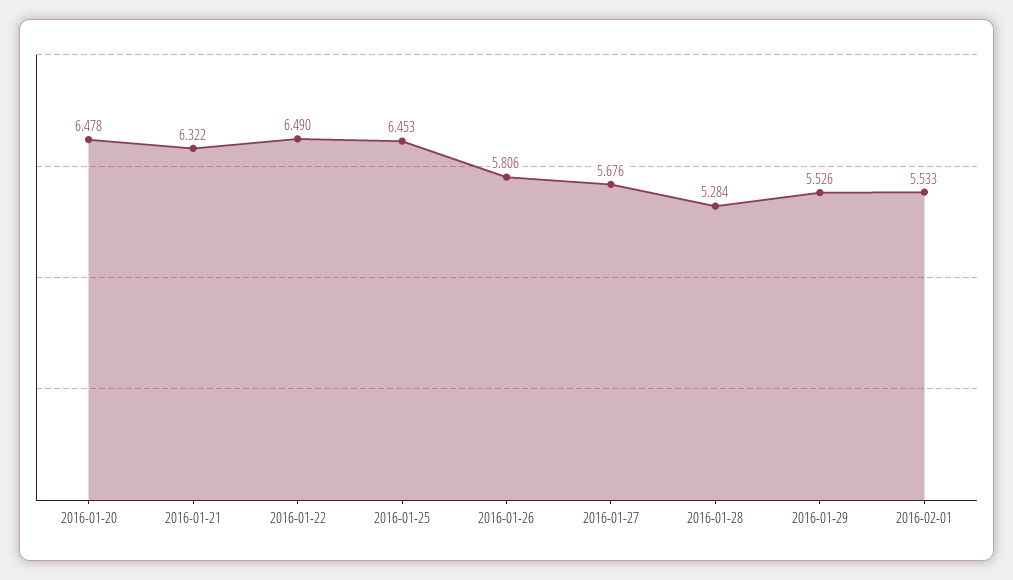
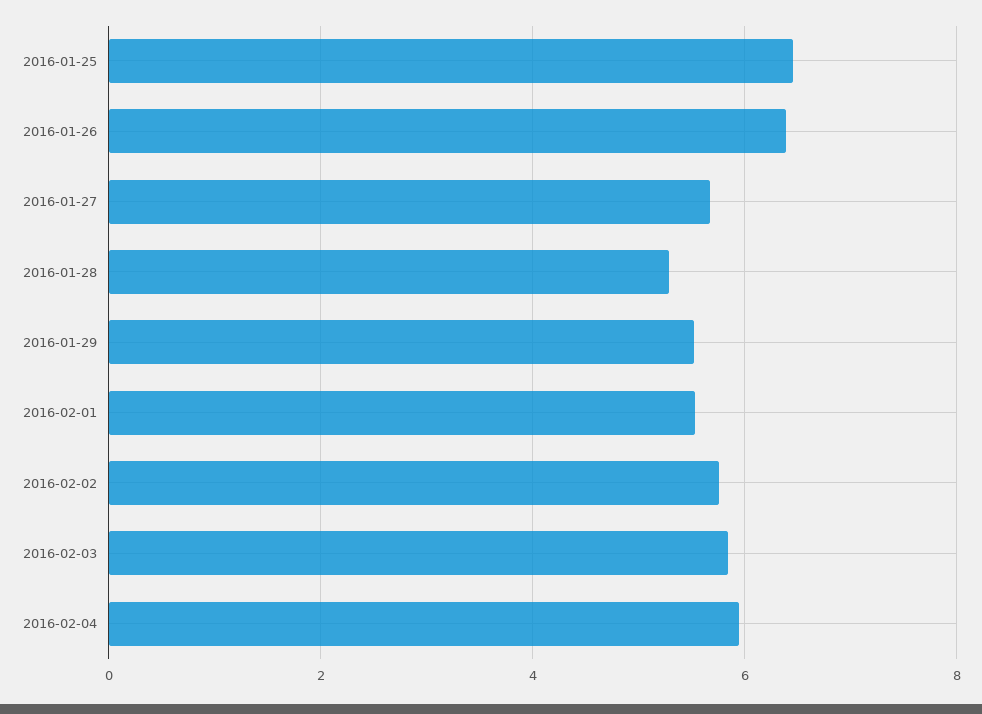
2016-01-20: 6.478 -> none
2016-01-21: 6.322 -> none
2016-01-22: 6.49 -> none
2016-01-26: 5.806 -> 6.4
2016-02-02: none -> 5.8
2016-02-03: none -> 5.8
2016-02-04: none -> 6

